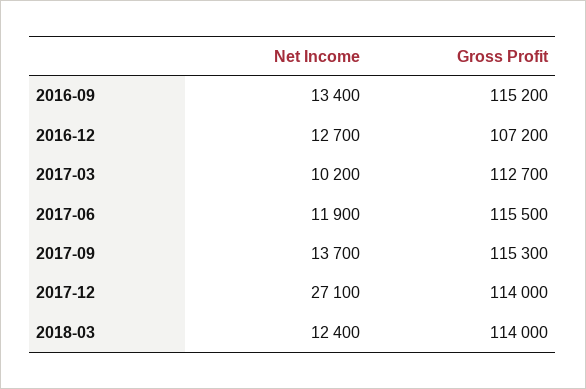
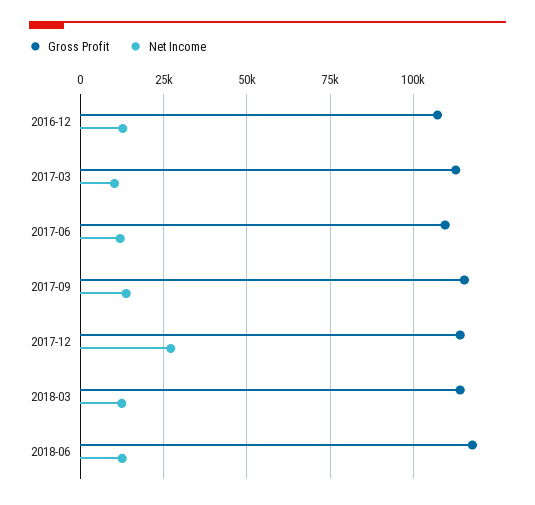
Net Income, 2016-09: 13400 -> none
Gross Profit, 2016-09: 115200 -> none
Gross Profit, 2017-06: 115500 -> 110000
Gross Profit, 2018-06: none -> 117500
Net Income, 2018-06: none -> 12500

